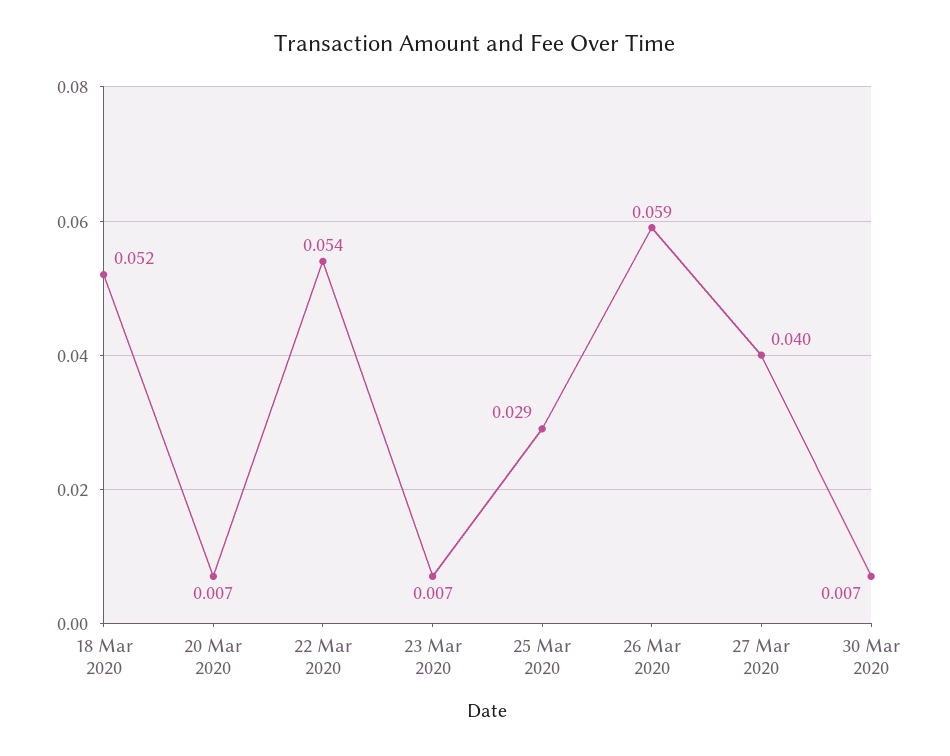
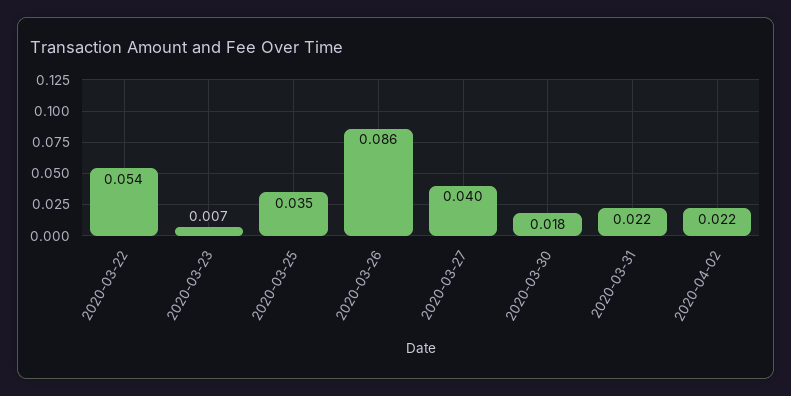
18 Mar 2020: 0.052 -> none
20 Mar 2020: 0.007 -> none
25 Mar 2020: 0.029 -> 0.035
26 Mar 2020: 0.059 -> 0.086
30 Mar 2020: 0.007 -> 0.018
2020-03-31: none -> 0.022
2020-04-02: none -> 0.022

